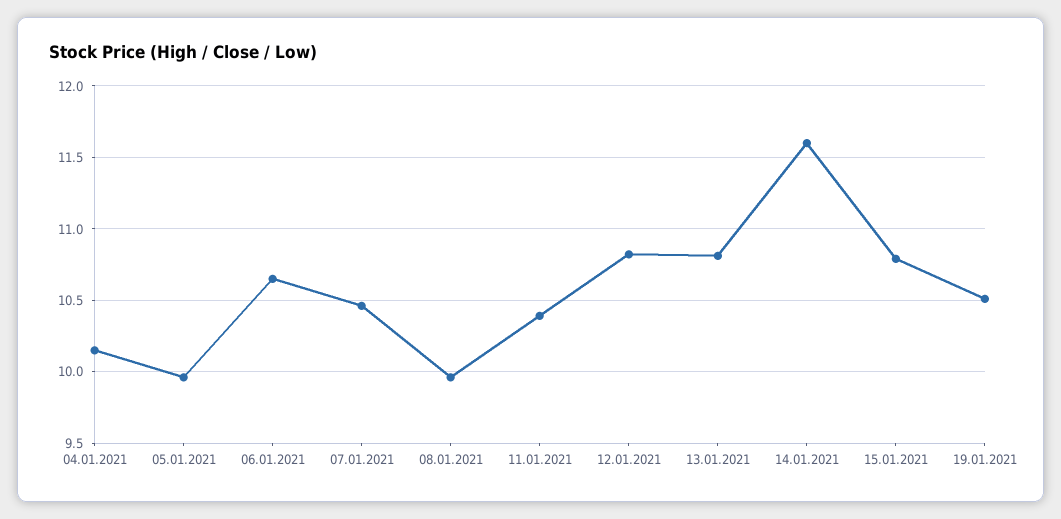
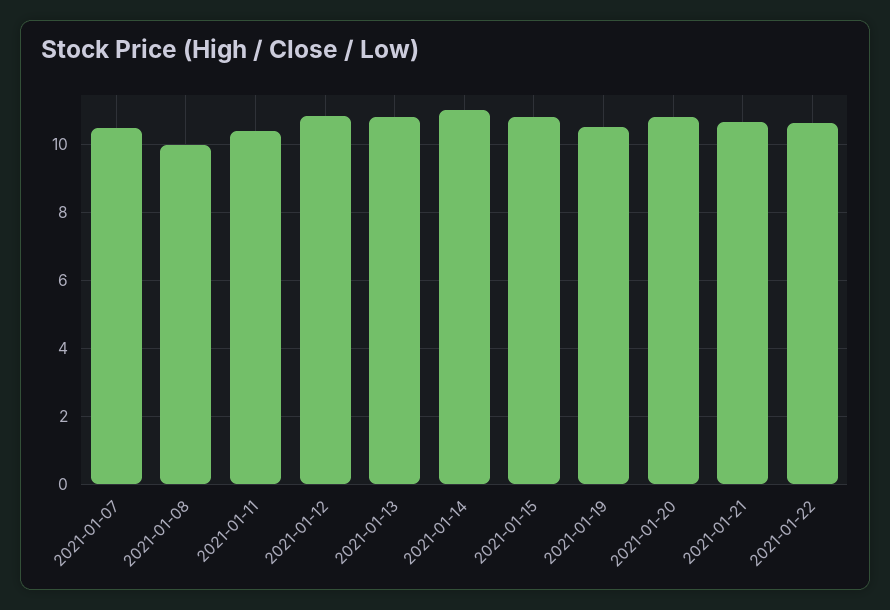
04.01.2021: 10.15 -> none
05.01.2021: 9.95 -> none
06.01.2021: 10.65 -> none
14.01.2021: 11.6 -> 11
2021-01-20: none -> 10.8
2021-01-21: none -> 10.6
2021-01-22: none -> 10.6

